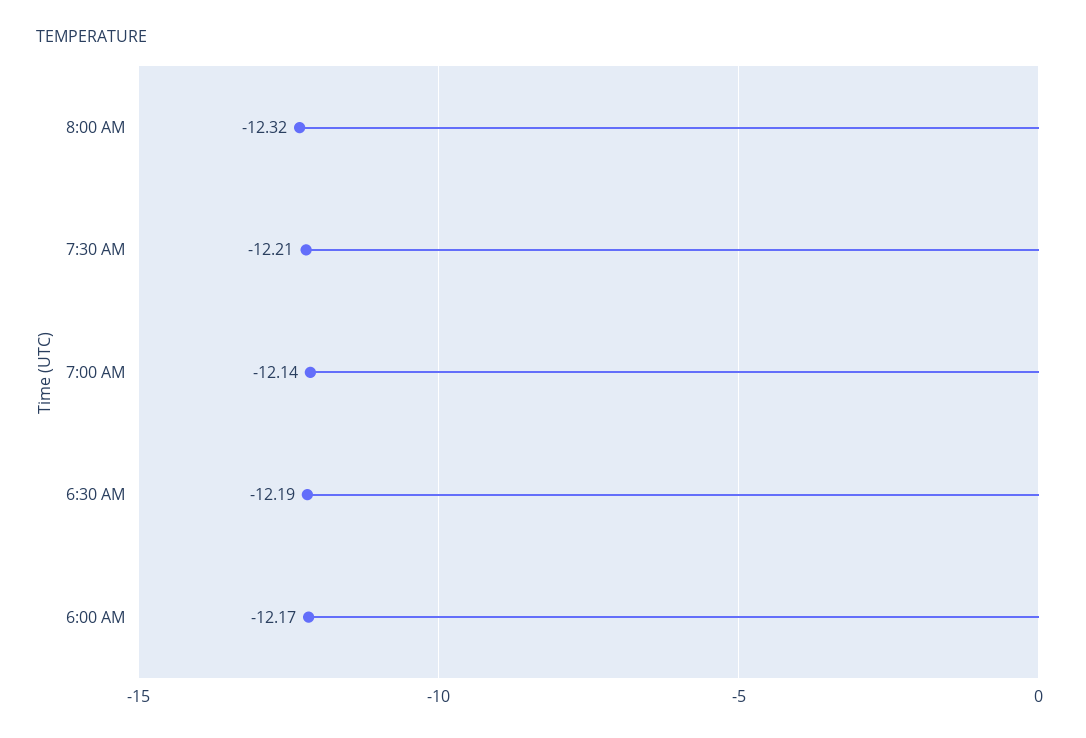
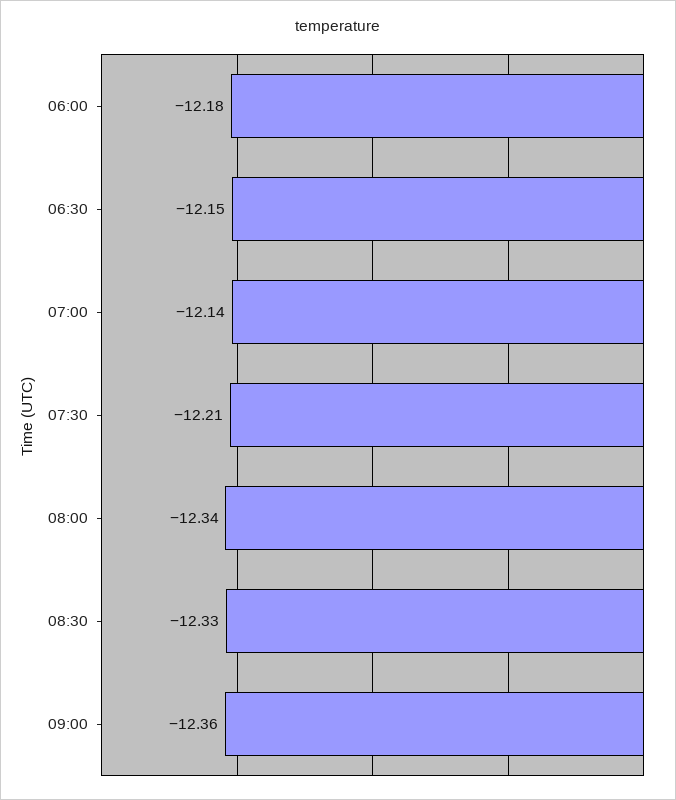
8:00 AM: -12.32 -> -12.34
6:30 AM: -12.19 -> -12.15
6:00 AM: -12.17 -> -12.18
08:30: none -> -12.33
09:00: none -> -12.36

